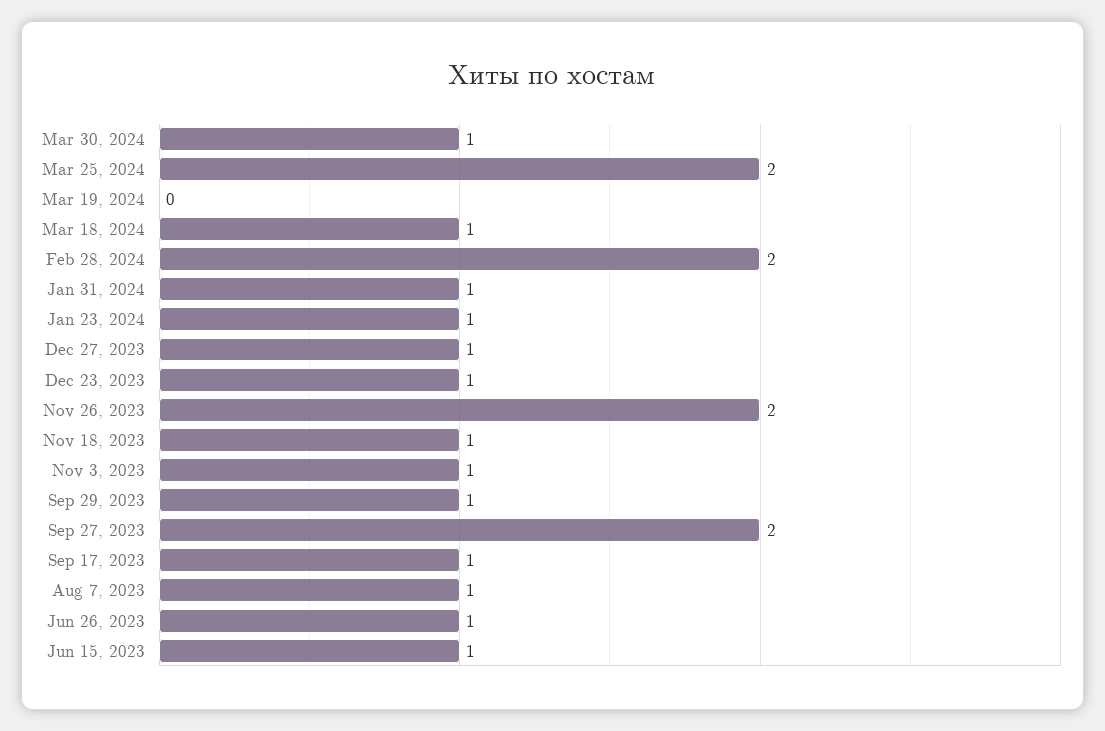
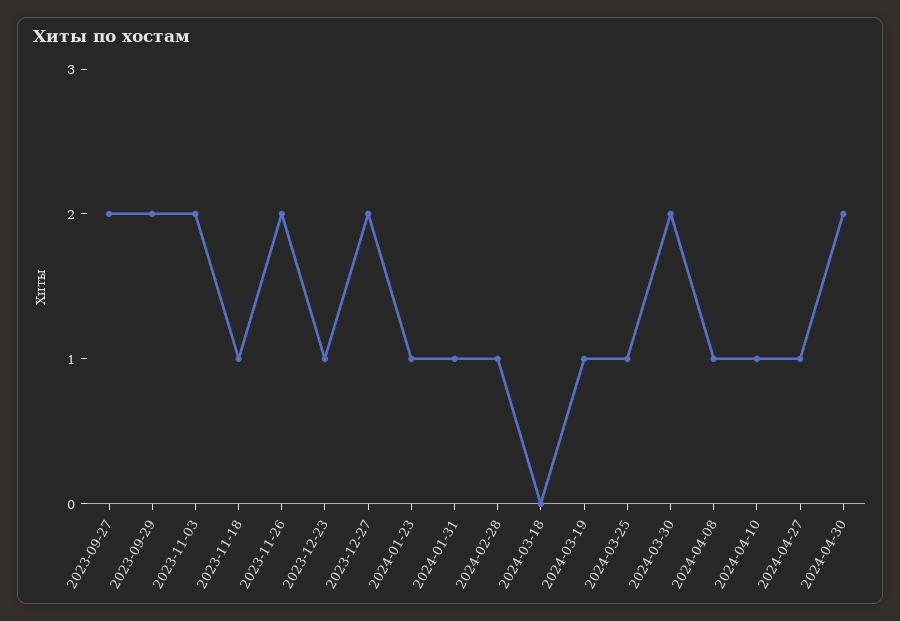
Mar 30, 2024: 1 -> 2
Mar 25, 2024: 2 -> 1
Mar 19, 2024: 0 -> 1
Mar 18, 2024: 1 -> 0
Feb 28, 2024: 2 -> 1
Dec 27, 2023: 1 -> 2
Nov 3, 2023: 1 -> 2
Sep 29, 2023: 1 -> 2
Sep 17, 2023: 1 -> none
Aug 7, 2023: 1 -> none
Jun 26, 2023: 1 -> none
Jun 15, 2023: 1 -> none
2024-04-08: none -> 1
2024-04-10: none -> 1
2024-04-27: none -> 1
2024-04-30: none -> 2

